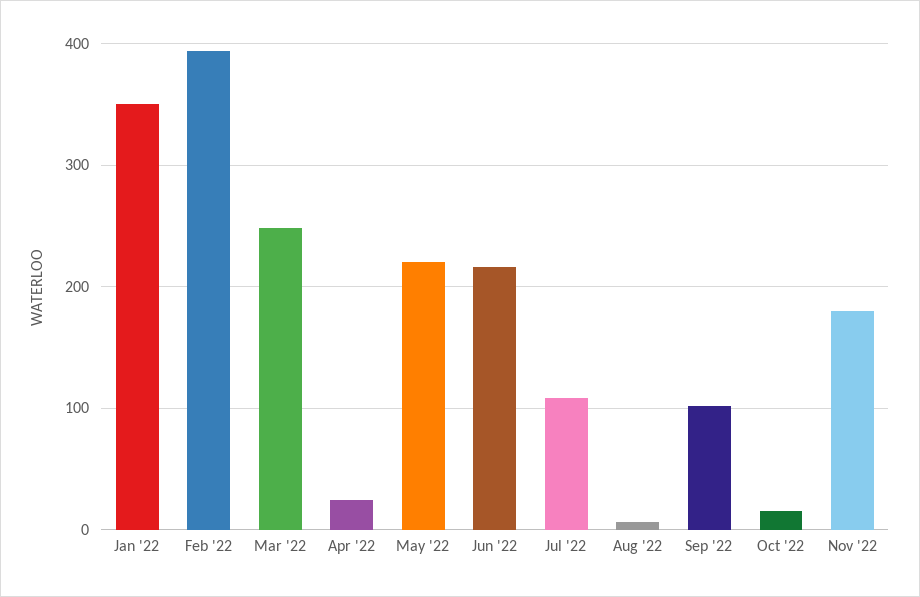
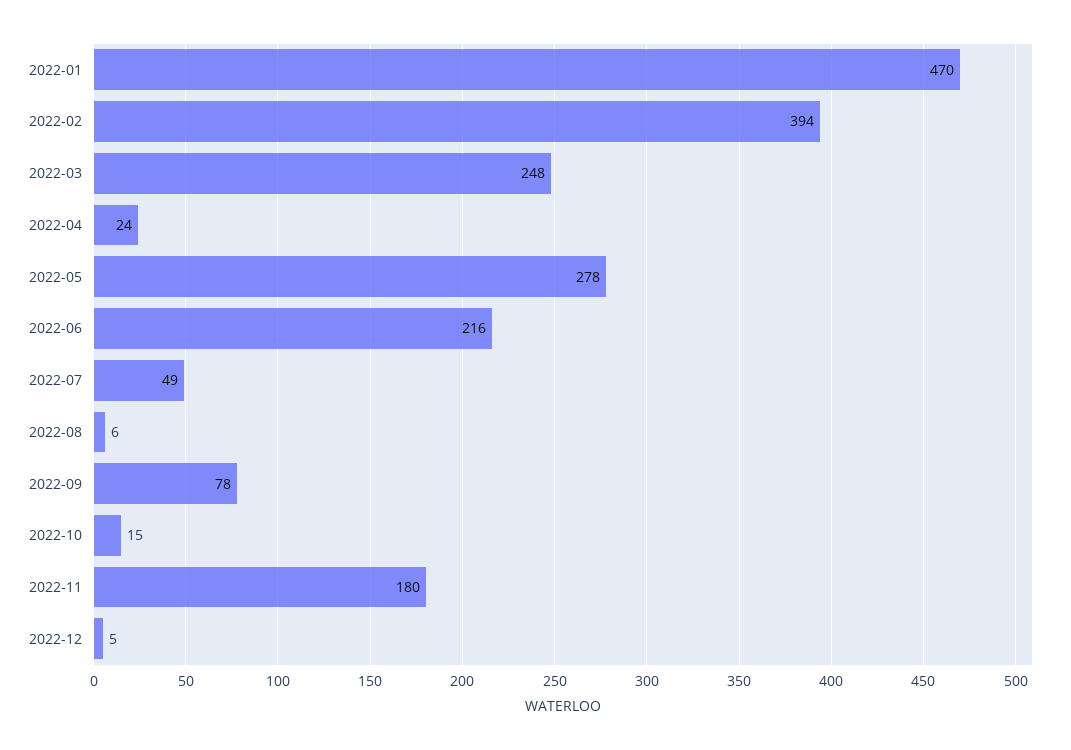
Jan '22: 350 -> 470
May '22: 220 -> 278
Jul '22: 110 -> 49
Sep '22: 100 -> 78
2022-12: none -> 5

